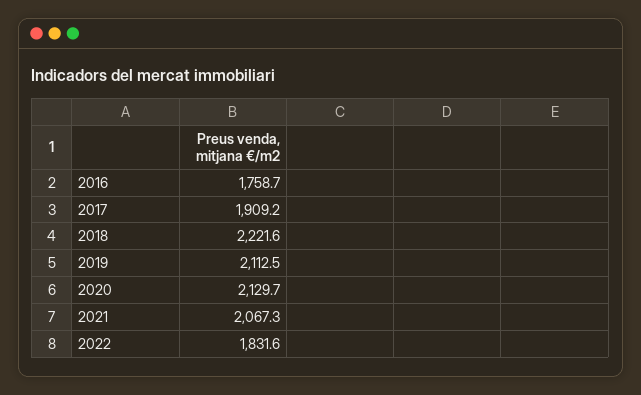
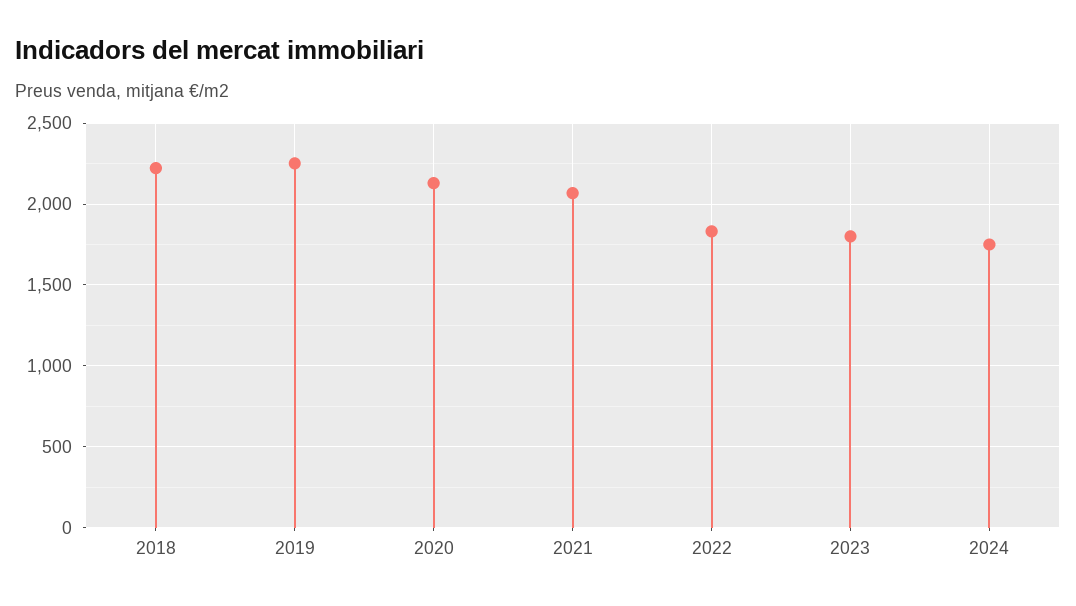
2016: 1758.7 -> none
2017: 1909.2 -> none
2019: 2112.5 -> 2250
2023: none -> 1800
2024: none -> 1750

